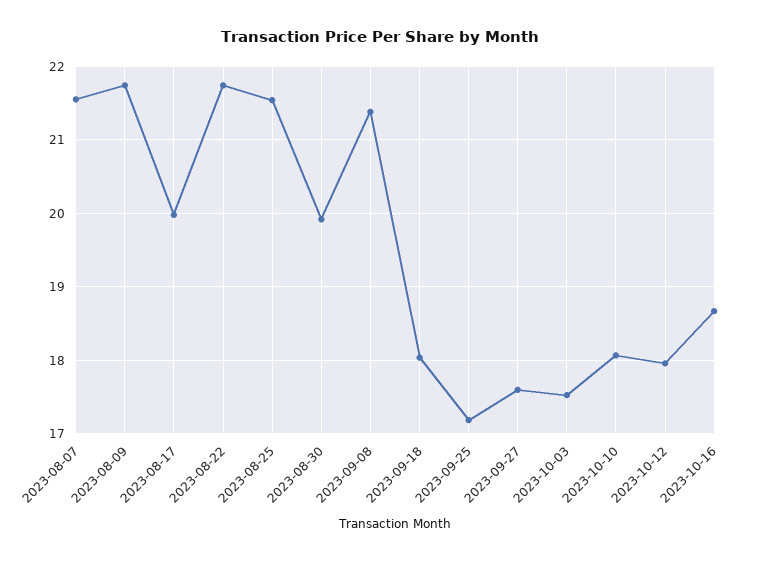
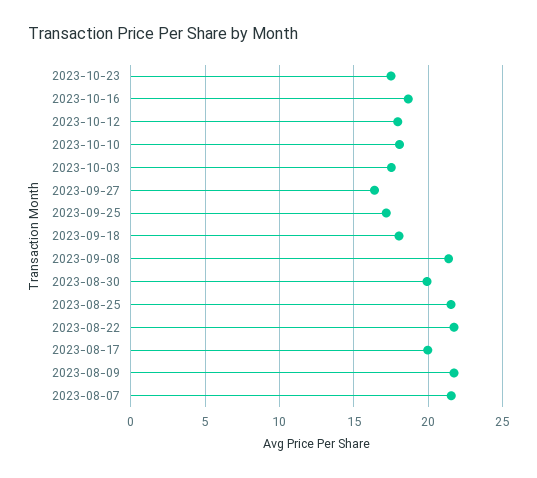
2023-09-27: 17.6 -> 16.5
2023-10-23: none -> 17.5

